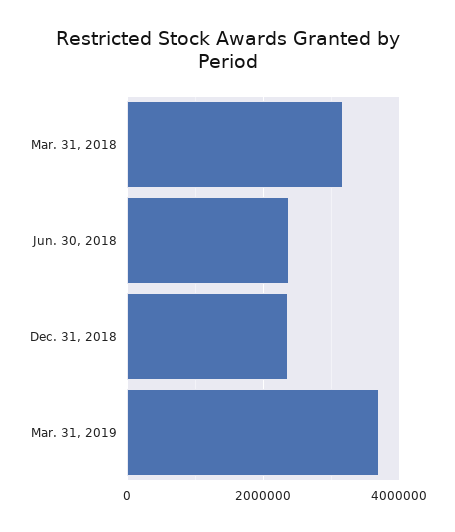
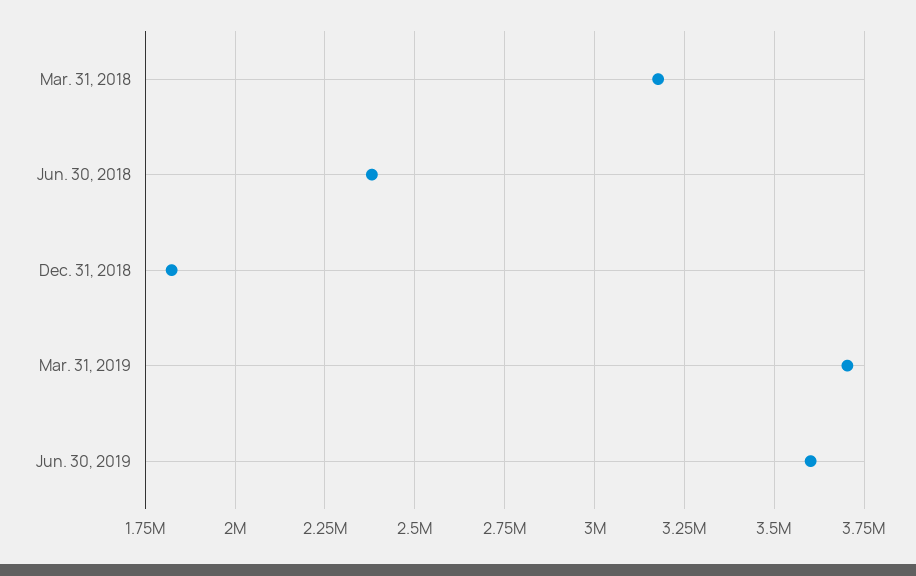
Dec. 31, 2018: 2400000 -> 1825000
Jun. 30, 2019: none -> 3600000

